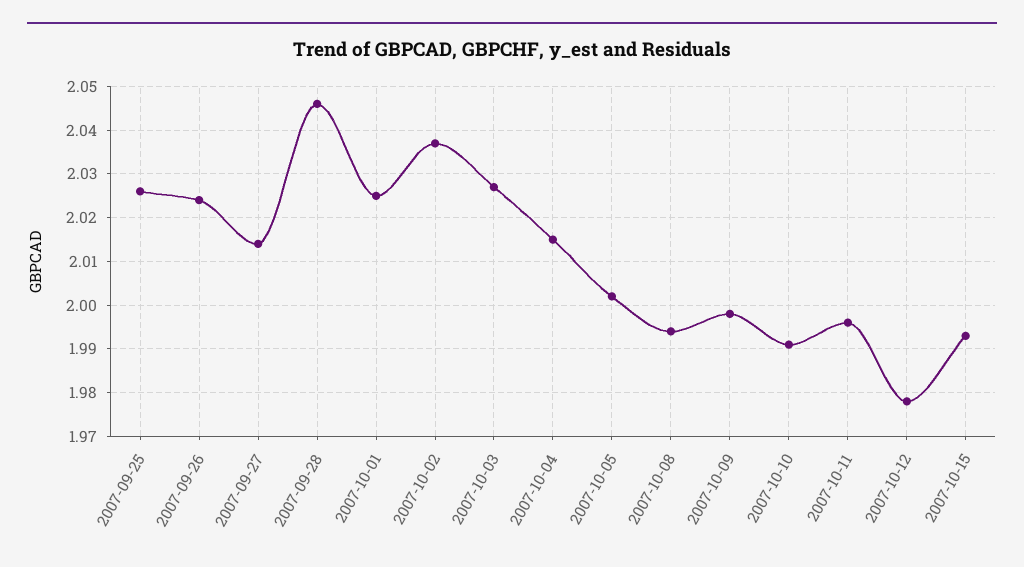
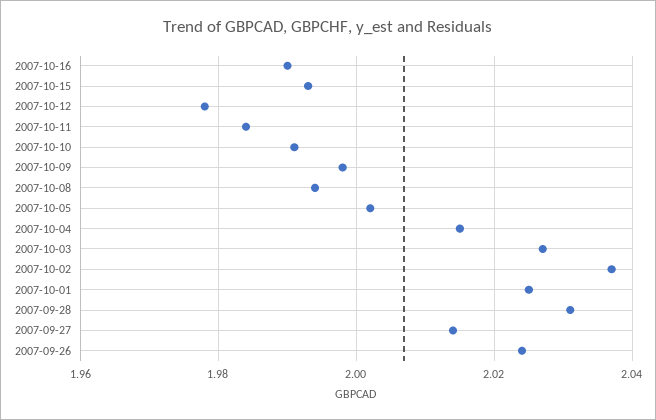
2007-09-25: 2.025 -> none
2007-09-28: 2.045 -> 2.03
2007-10-11: 1.995 -> 1.985
2007-10-16: none -> 1.99

